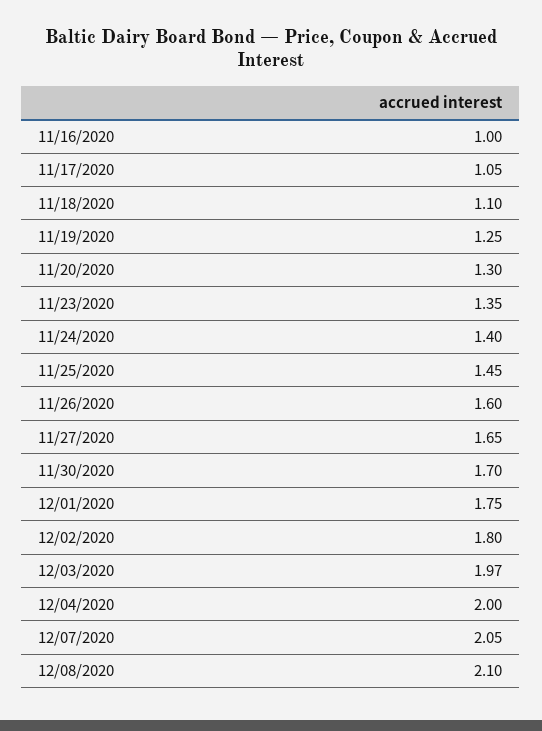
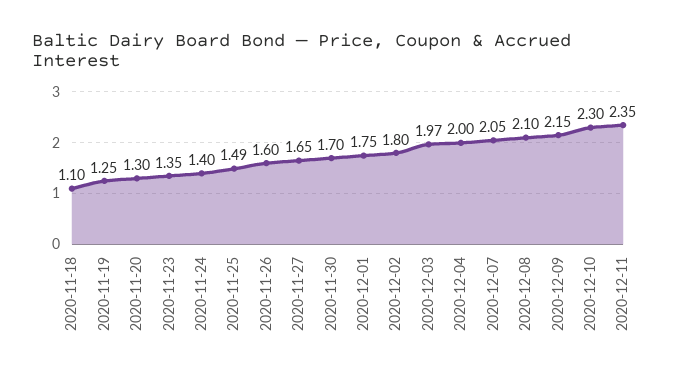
11/16/2020: 1 -> none
11/17/2020: 1.05 -> none
11/25/2020: 1.45 -> 1.49
2020-12-09: none -> 2.15
2020-12-10: none -> 2.3
2020-12-11: none -> 2.35

